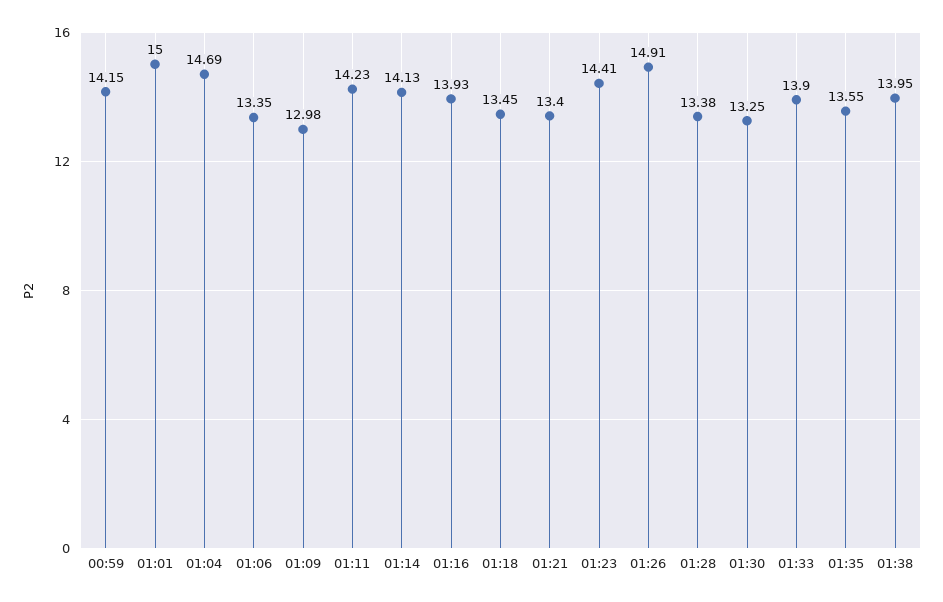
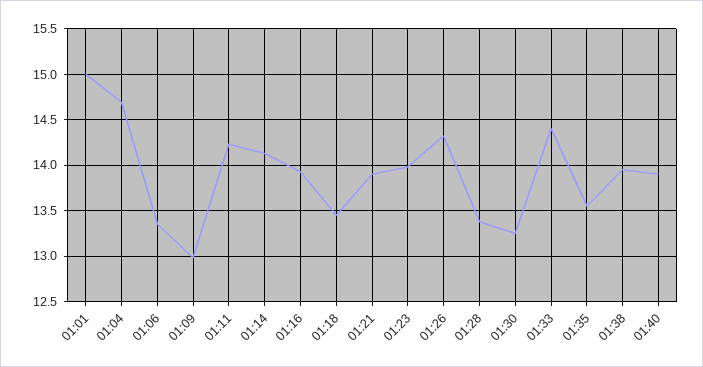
00:59: 14.15 -> none
01:21: 13.4 -> 13.9
01:23: 14.41 -> 14
01:26: 14.91 -> 14.3
01:33: 13.9 -> 14.4
01:40: none -> 13.9

